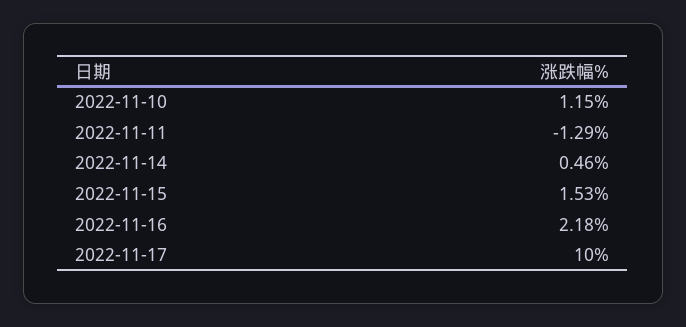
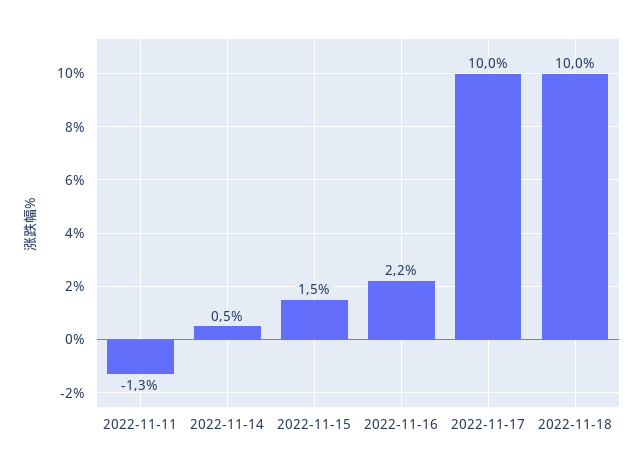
2022-11-10: 1.15 -> none
2022-11-18: none -> 10

